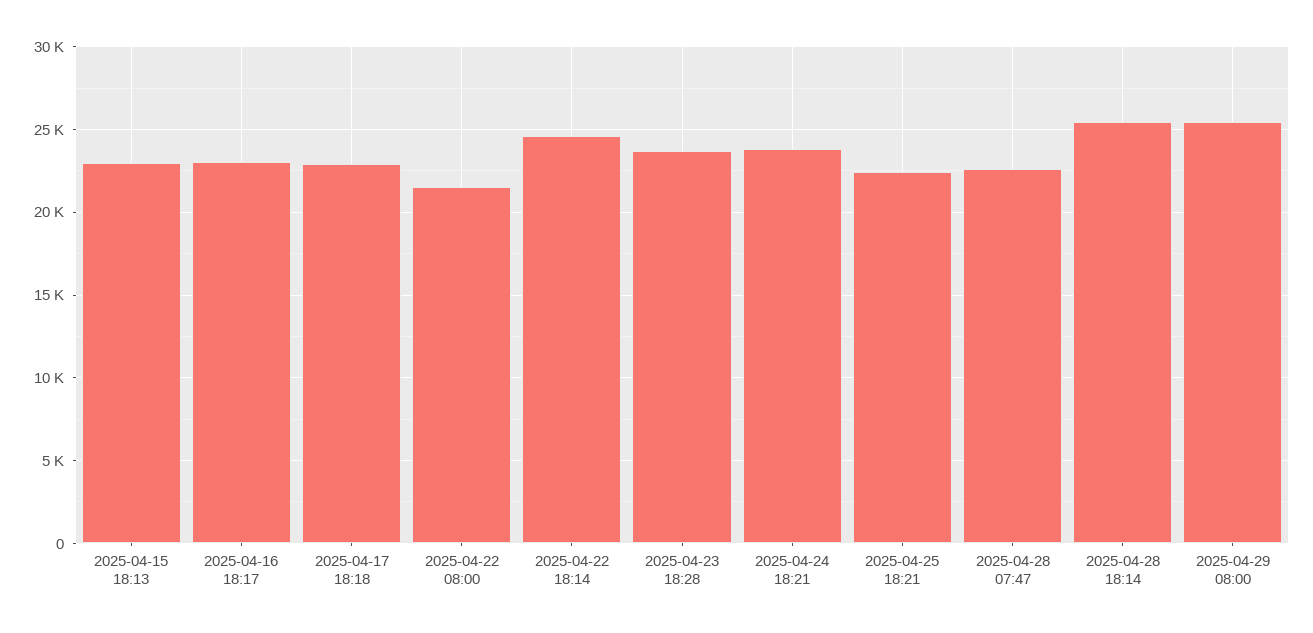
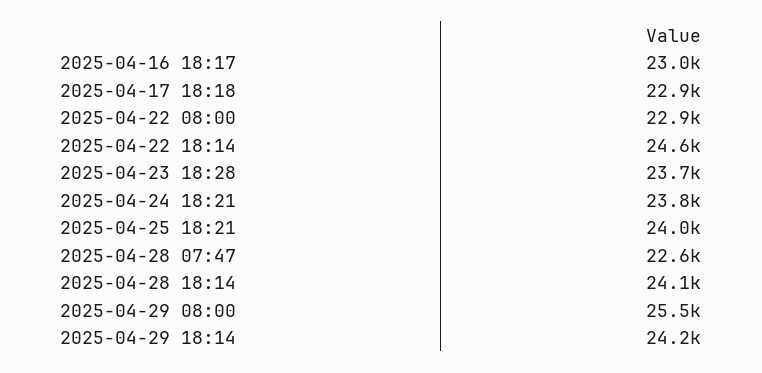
2025-04-15 18:13: 23000 -> none
2025-04-22 08:00: 21500 -> 22900
2025-04-25 18:21: 22500 -> 24000
2025-04-28 18:14: 25500 -> 24100
2025-04-29 18:14: none -> 24200

